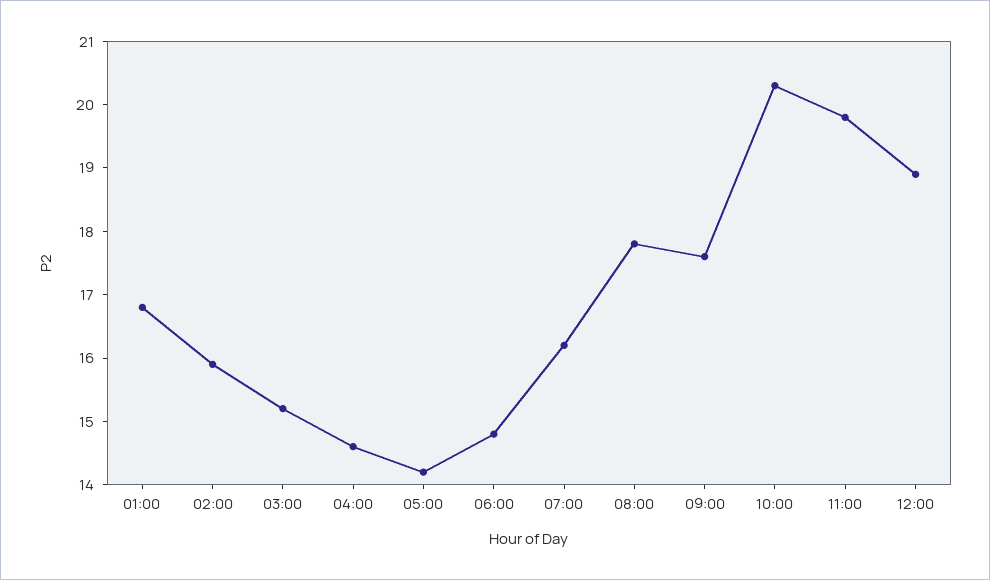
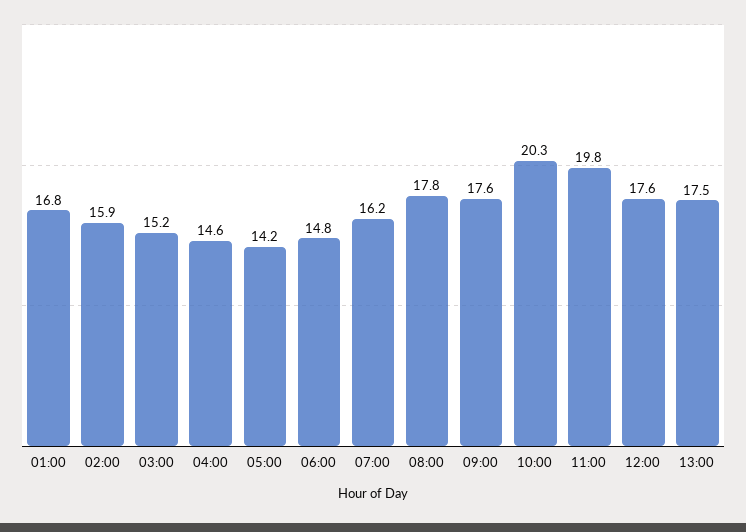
12:00: 19 -> 17.6
13:00: none -> 17.5

